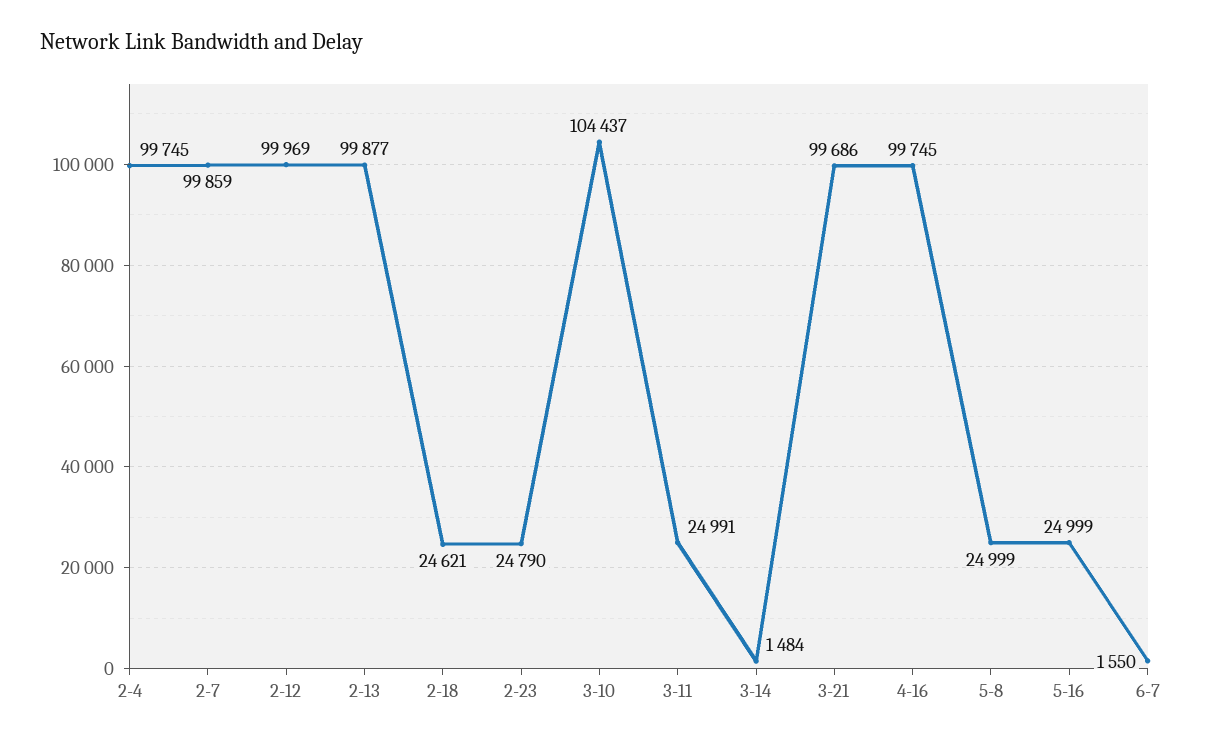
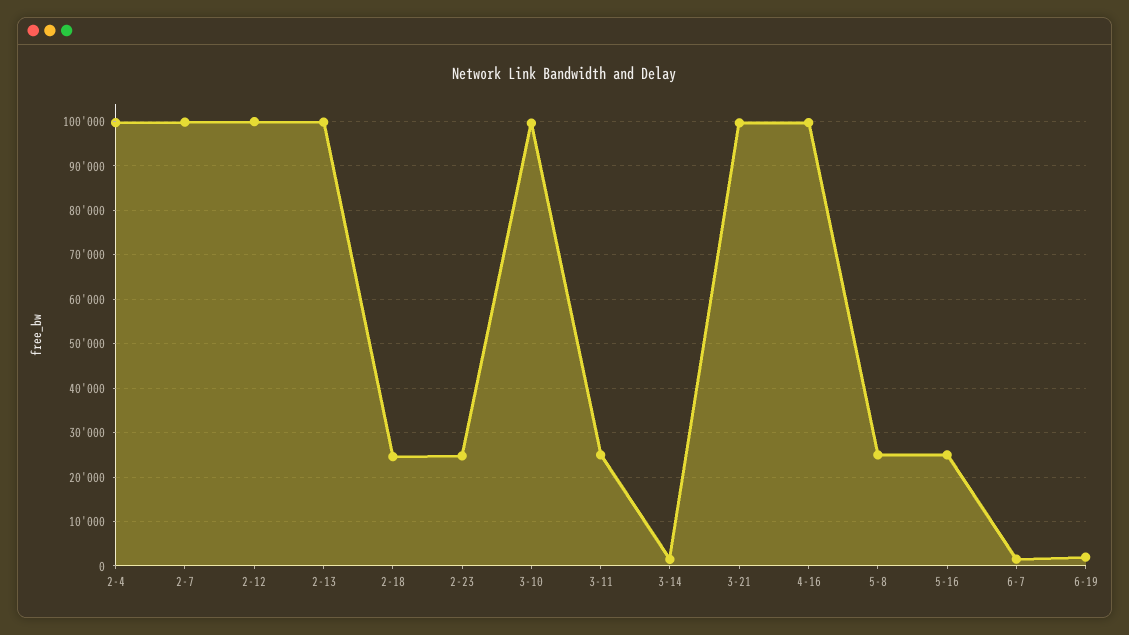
3-10: 104437 -> 100000
6-19: none -> 2000

